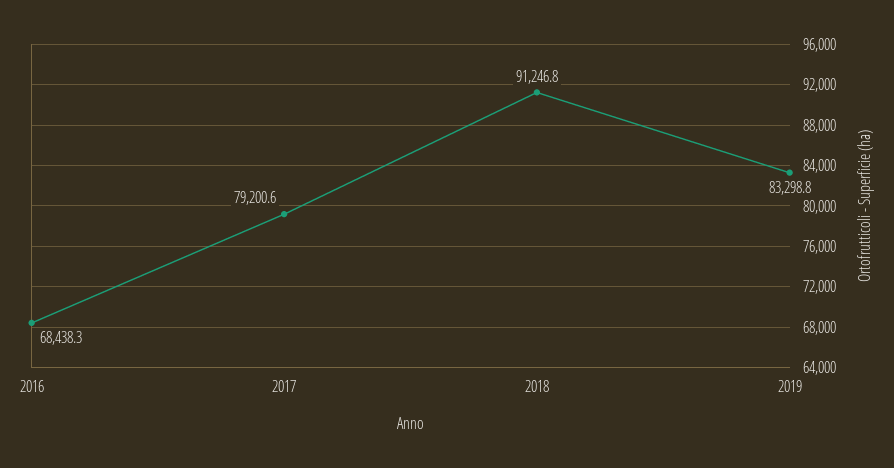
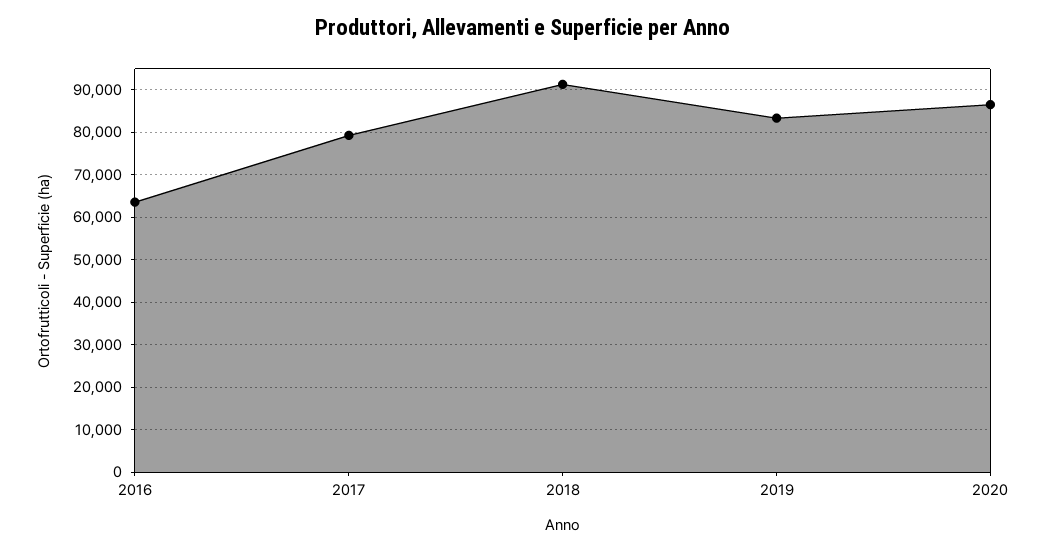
2016: 68438.3 -> 64000
2020: none -> 86000

